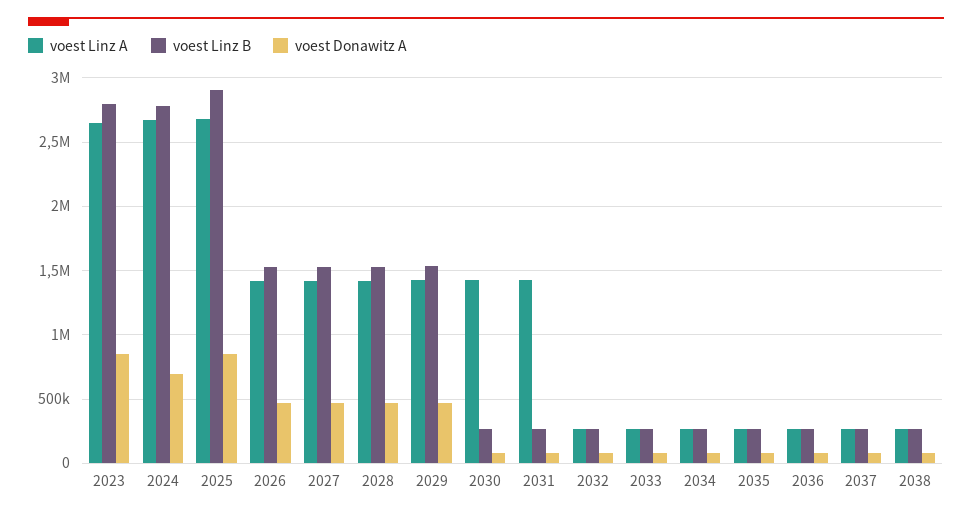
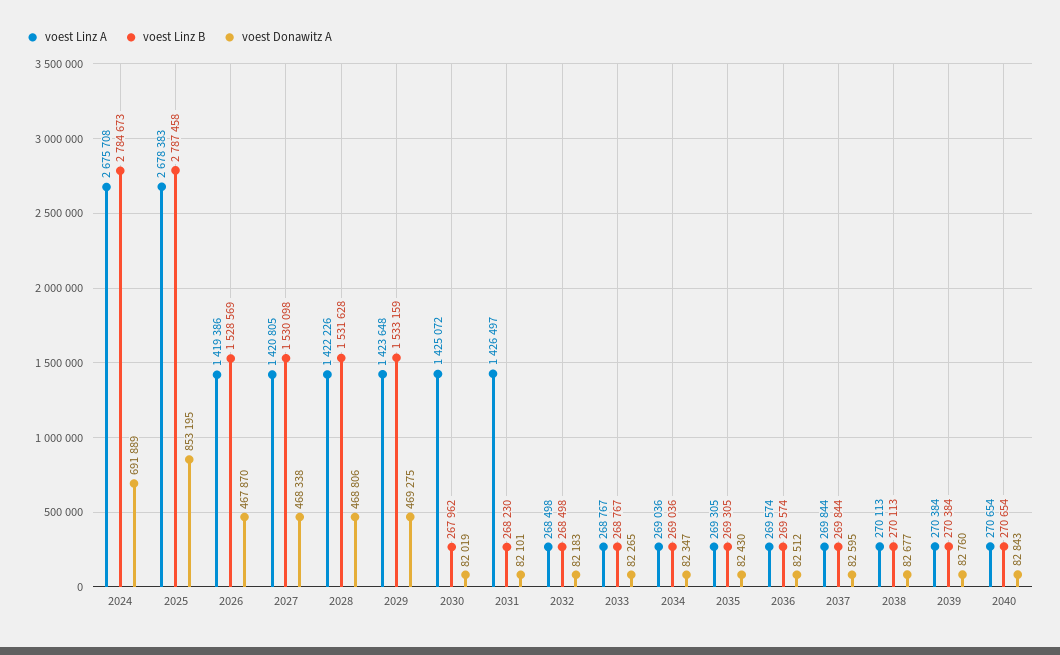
voest Linz A, 2023: 2650000 -> none
voest Linz B, 2023: 2800000 -> none
voest Donawitz A, 2023: 850000 -> none
voest Linz B, 2025: 2900000 -> 2787458
voest Linz A, 2039: none -> 270384
voest Linz B, 2039: none -> 270384
voest Donawitz A, 2039: none -> 82760
voest Linz A, 2040: none -> 270654
voest Linz B, 2040: none -> 270654
voest Donawitz A, 2040: none -> 82843

